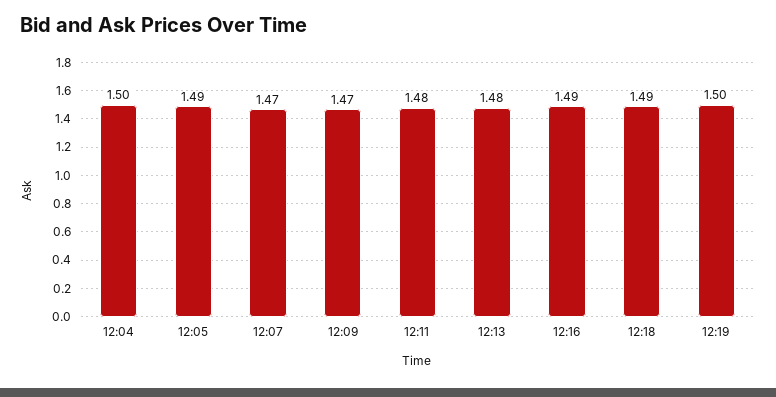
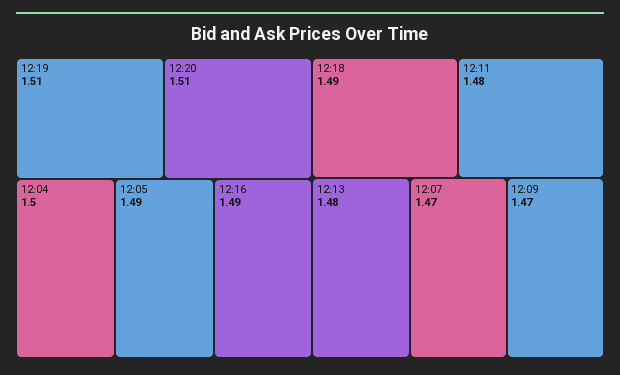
12:19: 1.5 -> 1.51
12:20: none -> 1.51

